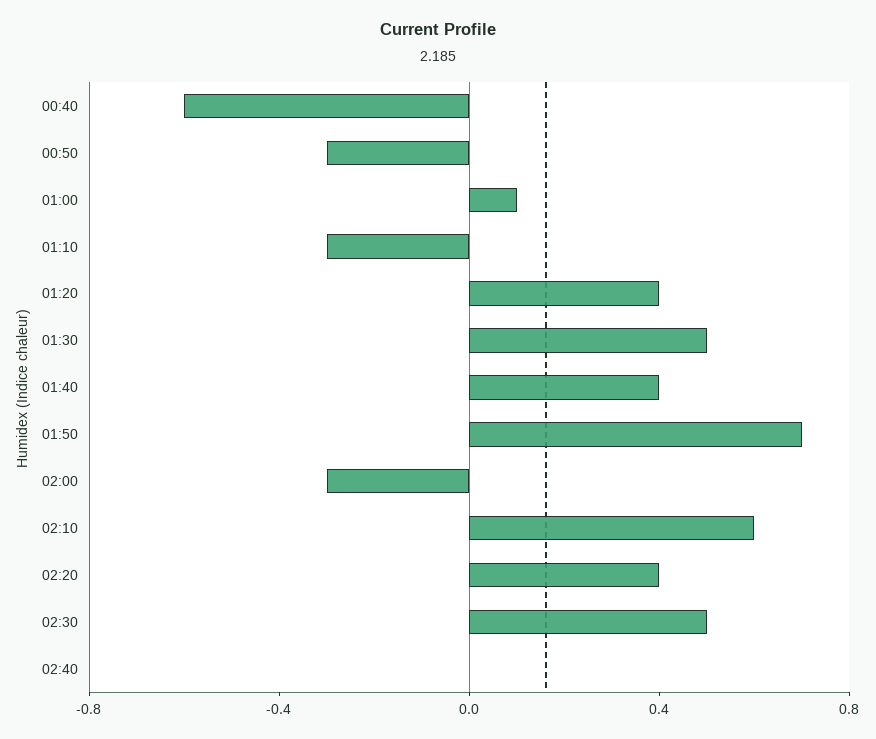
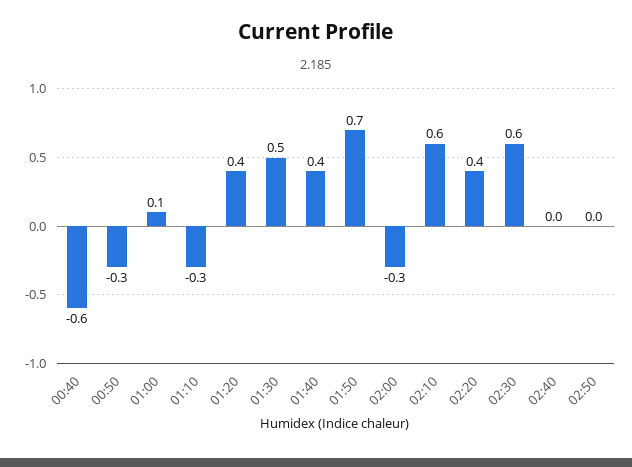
02:30: 0.5 -> 0.6
02:50: none -> 0

